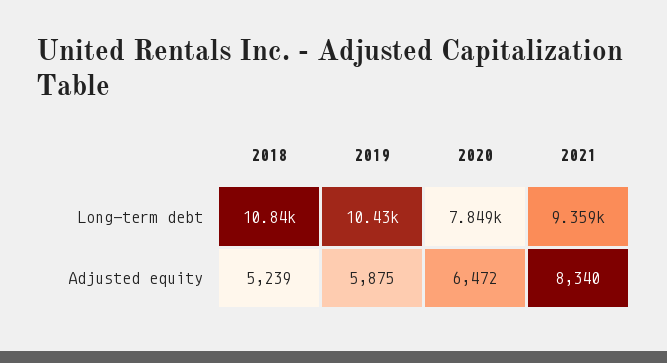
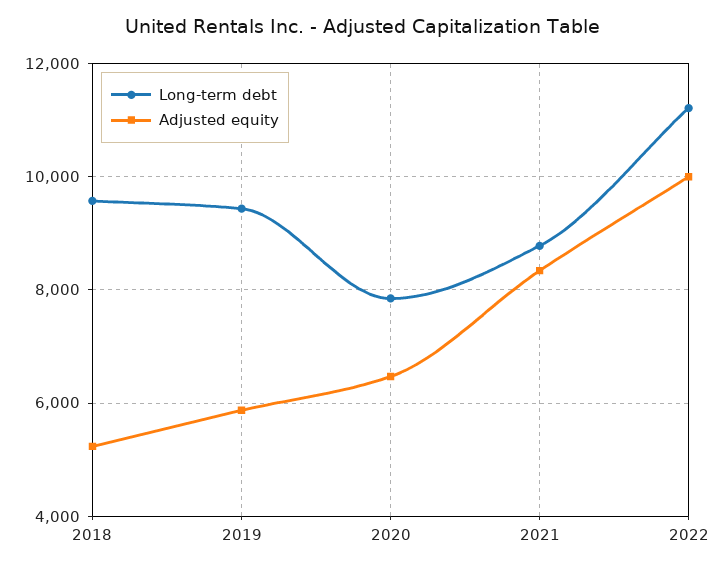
Long-term debt, 2018: 10840 -> 9600
Long-term debt, 2019: 10430 -> 9400
Long-term debt, 2021: 9359 -> 8800
Long-term debt, 2022: none -> 11200
Adjusted equity, 2022: none -> 10000

